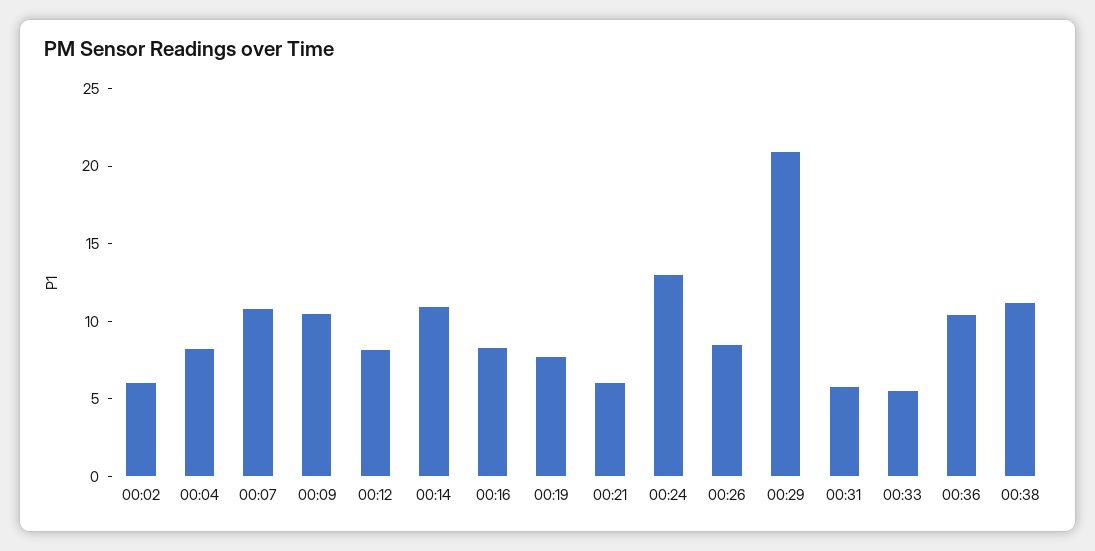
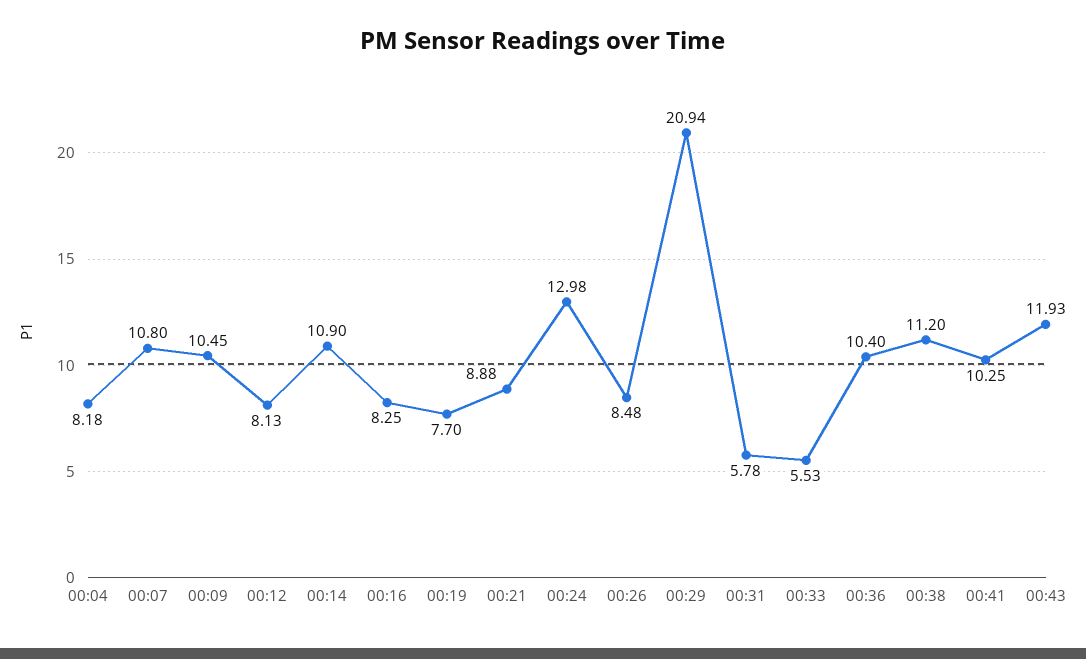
00:02: 6 -> none
00:21: 6 -> 8.88
00:41: none -> 10.25
00:43: none -> 11.93

